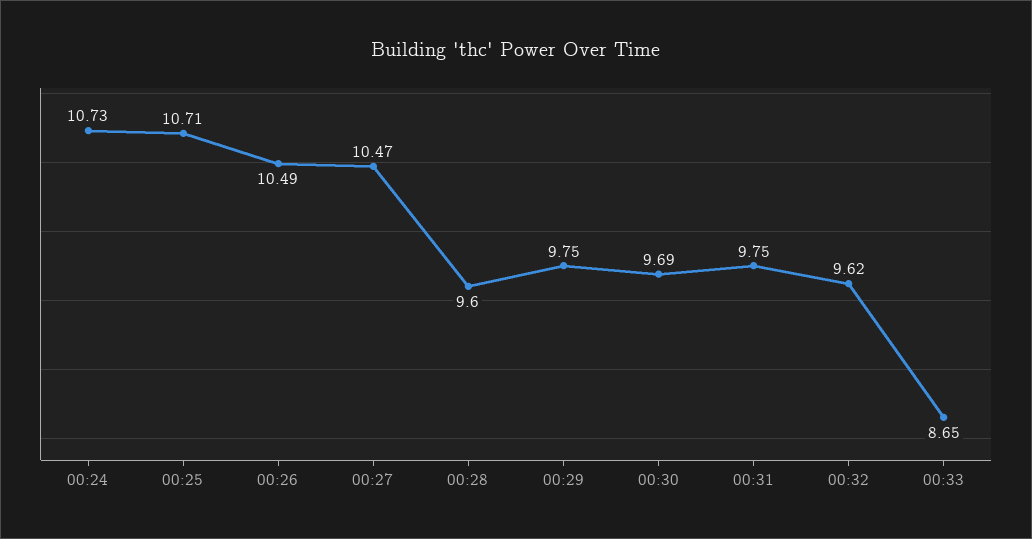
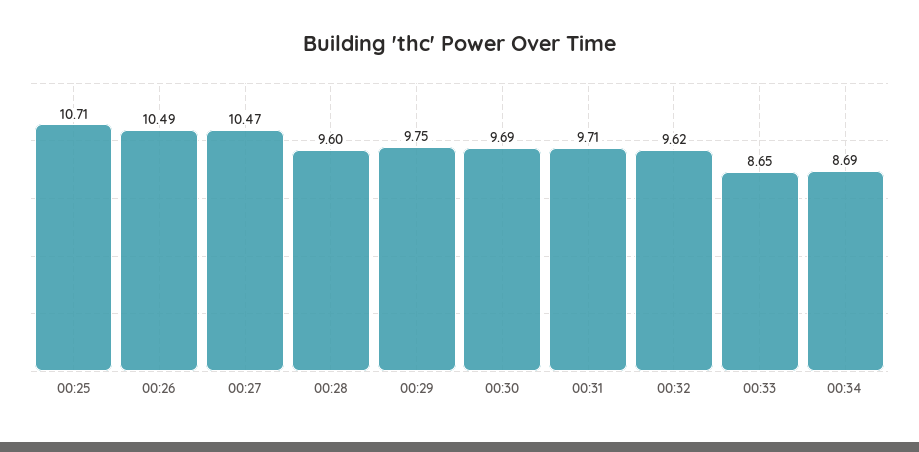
00:24: 10.73 -> none
00:31: 9.75 -> 9.71
00:34: none -> 8.69

